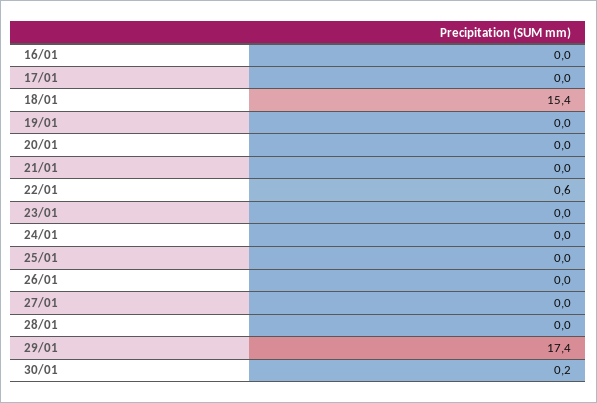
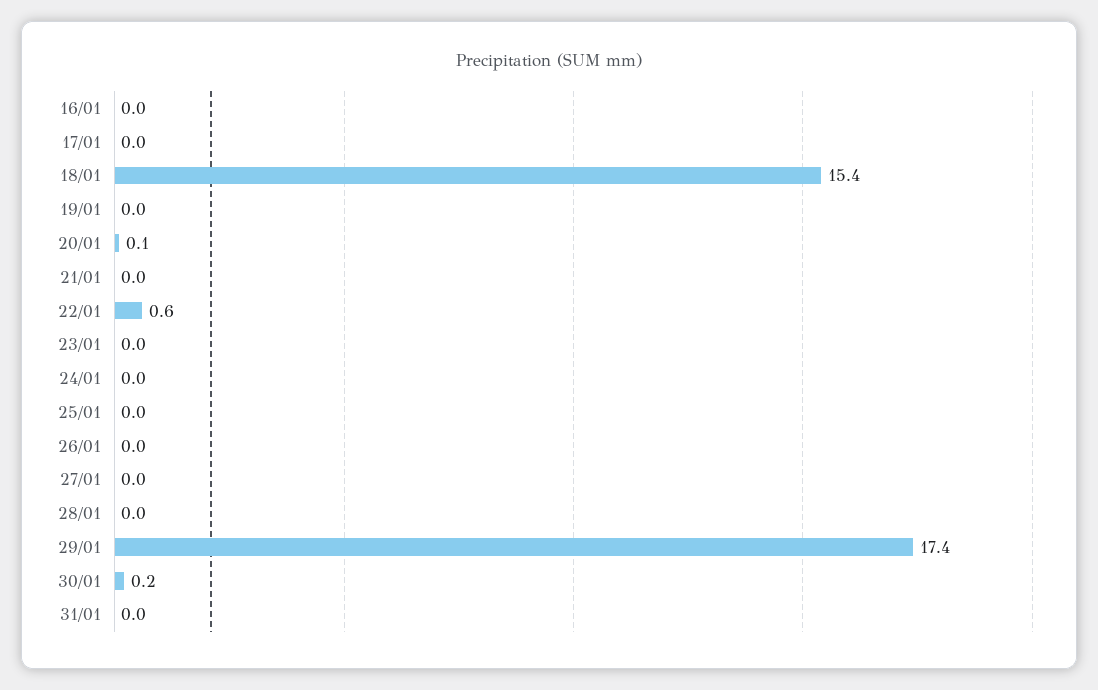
20/01: 0 -> 0.1
31/01: none -> 0

